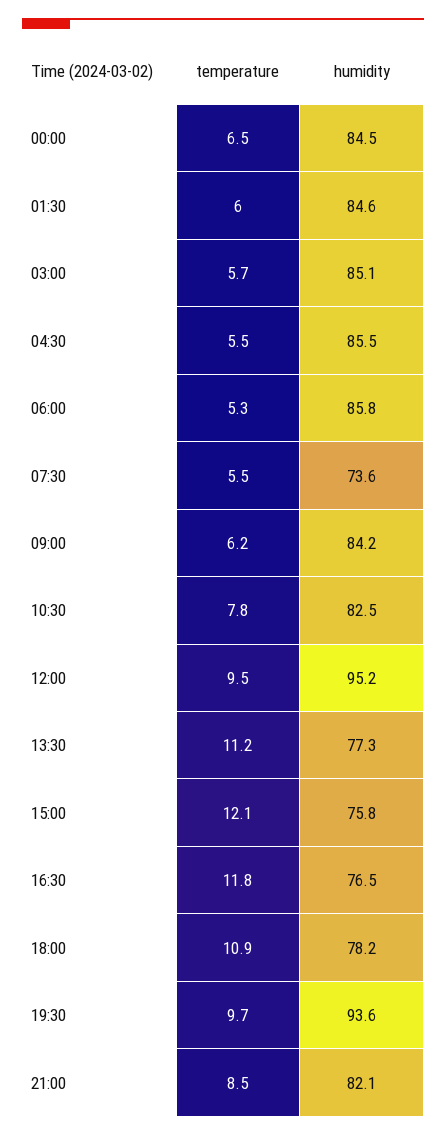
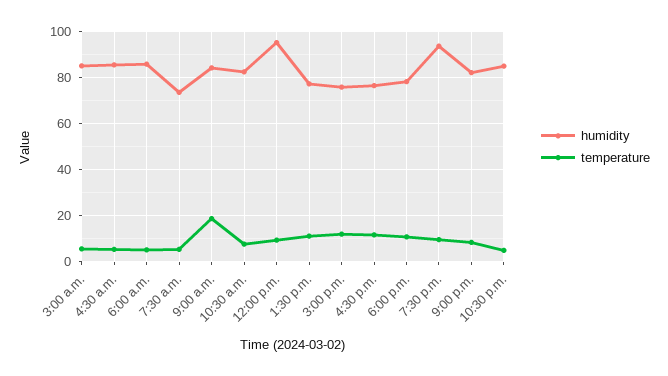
temperature, 00:00: 6.5 -> none
humidity, 00:00: 84.5 -> none
temperature, 01:30: 6 -> none
humidity, 01:30: 84.6 -> none
temperature, 09:00: 6.2 -> 20
humidity, 10:30 p.m.: none -> 85
temperature, 10:30 p.m.: none -> 5

